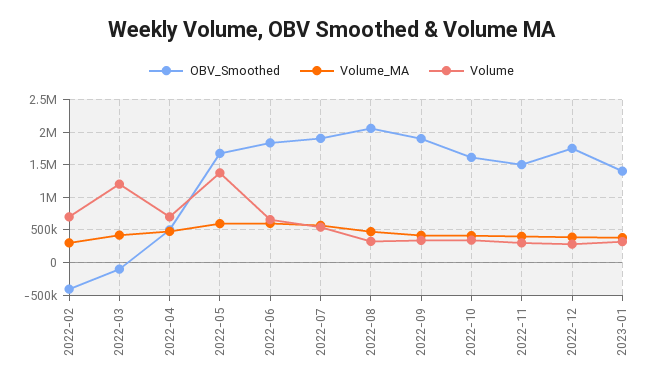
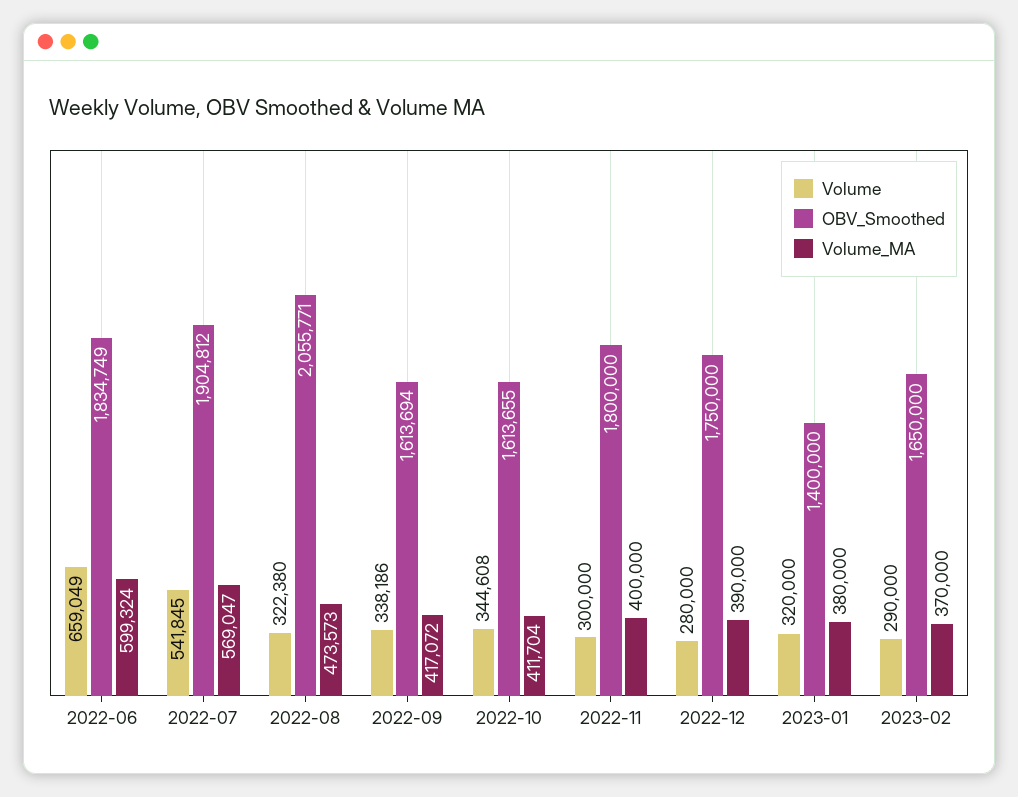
OBV_Smoothed, 2022-02: -400000 -> none
Volume_MA, 2022-02: 300000 -> none
Volume, 2022-02: 700000 -> none
OBV_Smoothed, 2022-03: -100000 -> none
Volume_MA, 2022-03: 400000 -> none
Volume, 2022-03: 1200000 -> none
OBV_Smoothed, 2022-04: 500000 -> none
Volume_MA, 2022-04: 500000 -> none
Volume, 2022-04: 700000 -> none
OBV_Smoothed, 2022-05: 1700000 -> none
Volume_MA, 2022-05: 600000 -> none
Volume, 2022-05: 1400000 -> none
OBV_Smoothed, 2022-09: 1900000 -> 1613694
OBV_Smoothed, 2022-11: 1500000 -> 1800000
Volume, 2023-02: none -> 290000
OBV_Smoothed, 2023-02: none -> 1650000
Volume_MA, 2023-02: none -> 370000

